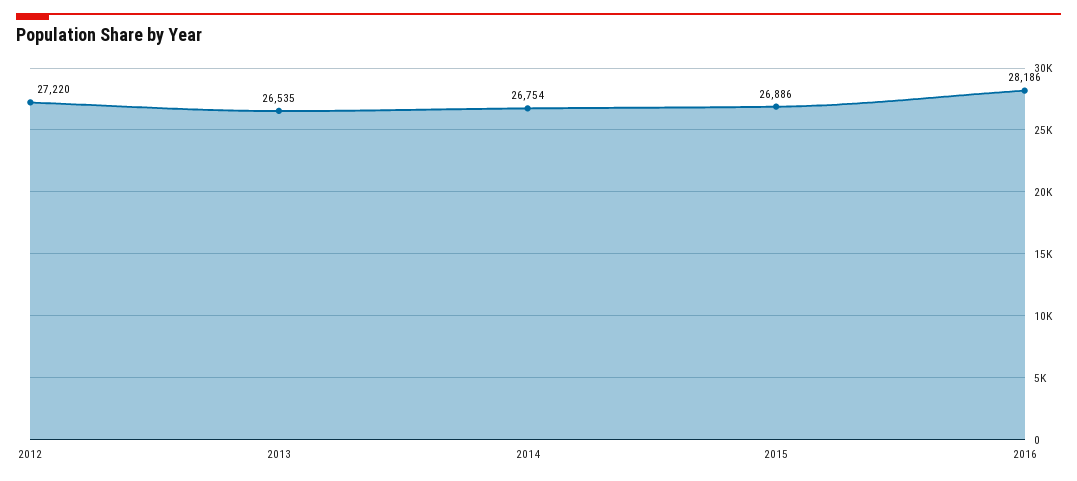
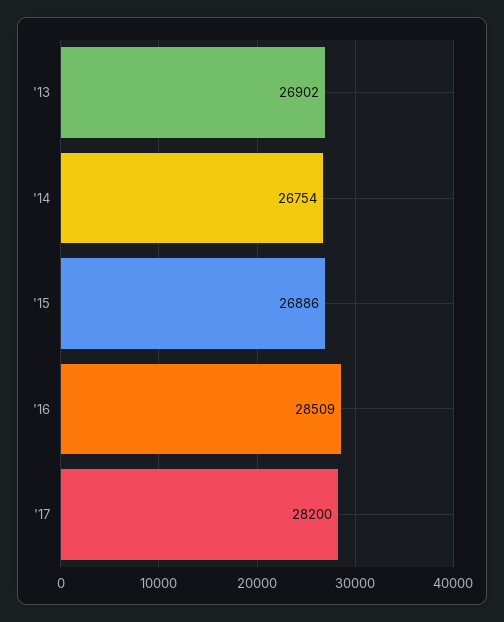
2012: 27220 -> none
2013: 26535 -> 26902
2016: 28186 -> 28509
'17: none -> 28200

